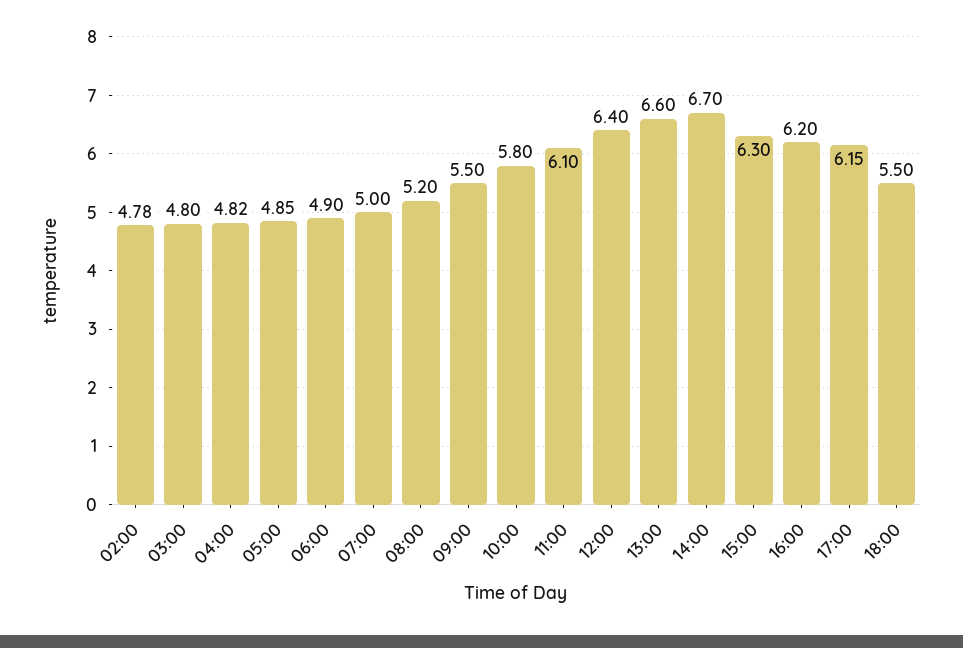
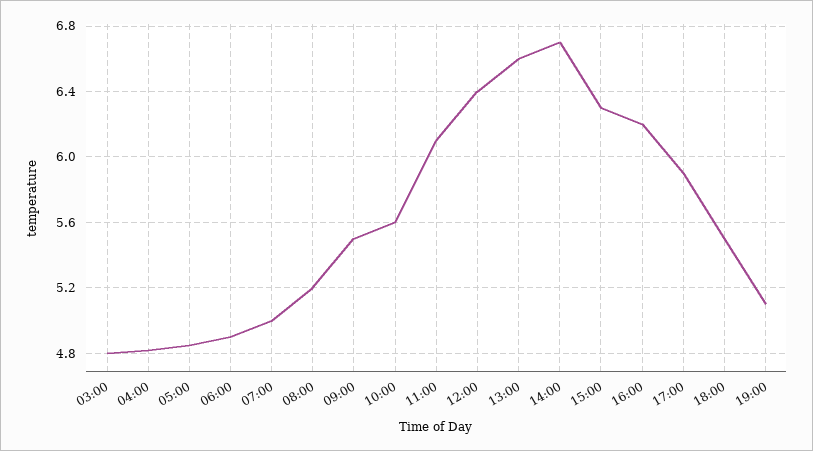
02:00: 4.78 -> none
10:00: 5.8 -> 5.6
17:00: 6.15 -> 5.9
19:00: none -> 5.1

